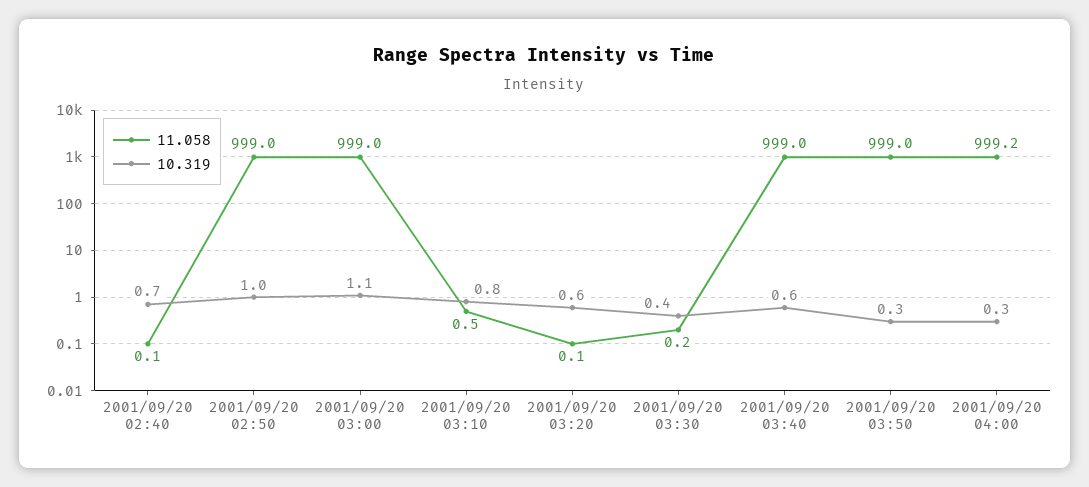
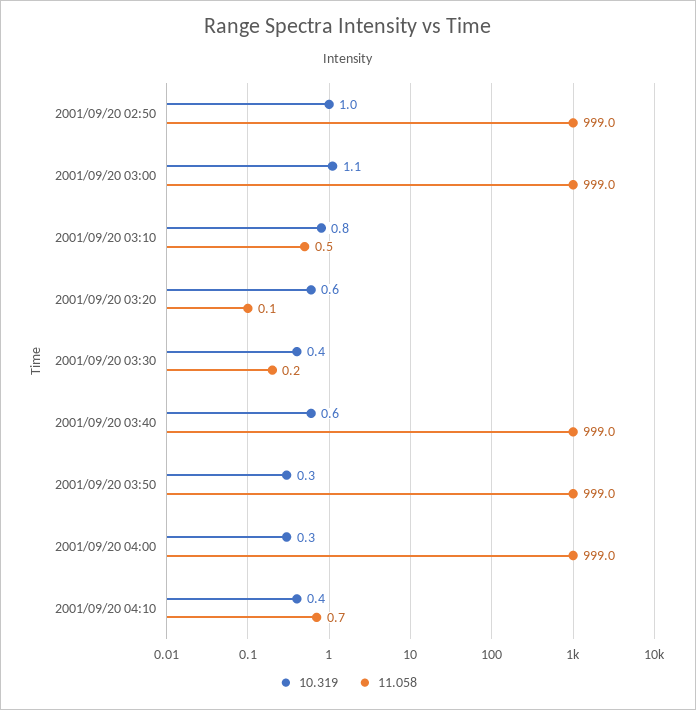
11.058, 2001/09/20 02:40: 0.1 -> none
10.319, 2001/09/20 02:40: 0.7 -> none
11.058, 2001/09/20 04:00: 999.2 -> 999
10.319, 2001/09/20 04:10: none -> 0.4
11.058, 2001/09/20 04:10: none -> 0.7

